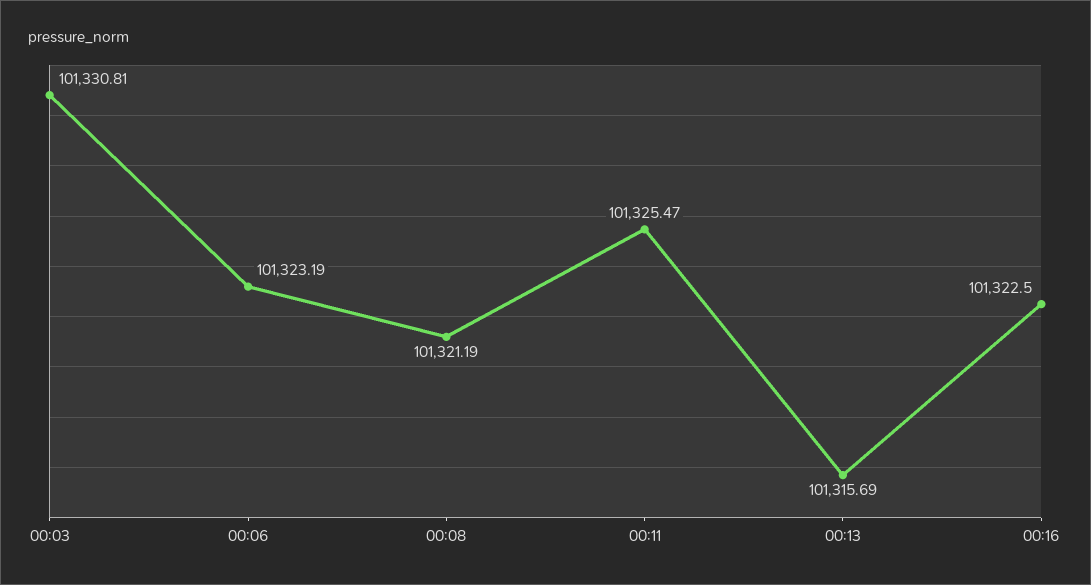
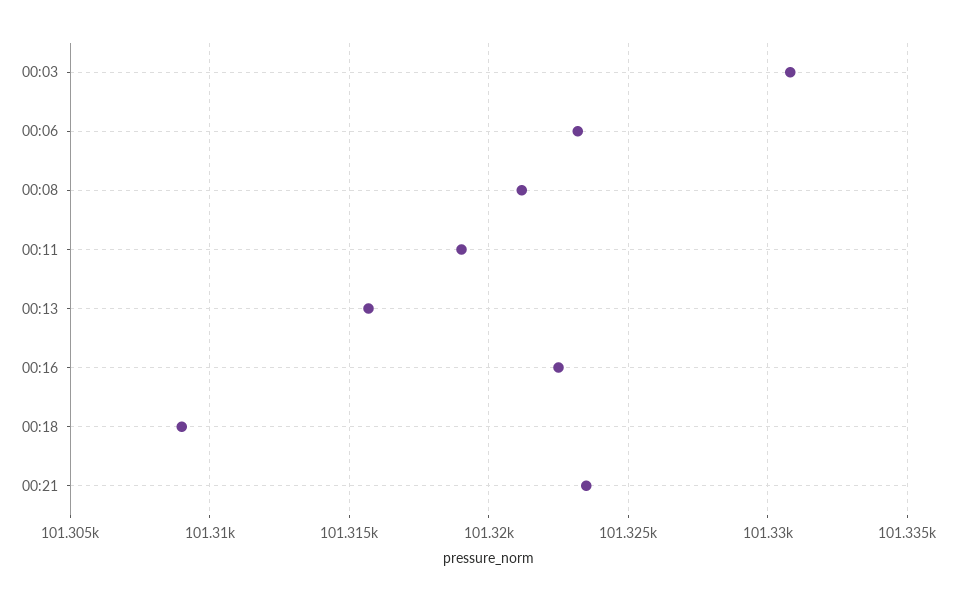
00:11: 101325.47 -> 101319
00:18: none -> 101309
00:21: none -> 101323.5

